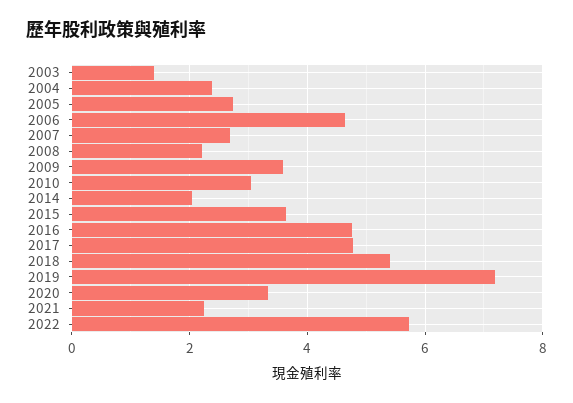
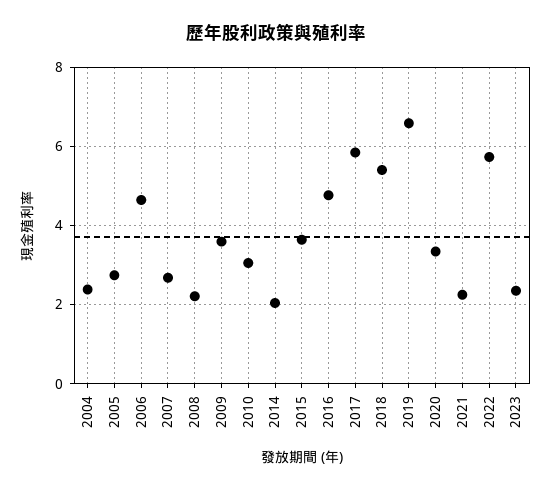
2003: 1.4 -> none
2017: 4.8 -> 5.8
2019: 7.2 -> 6.6
2023: none -> 2.4

